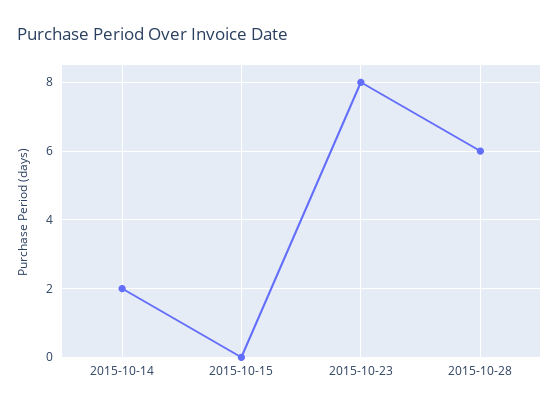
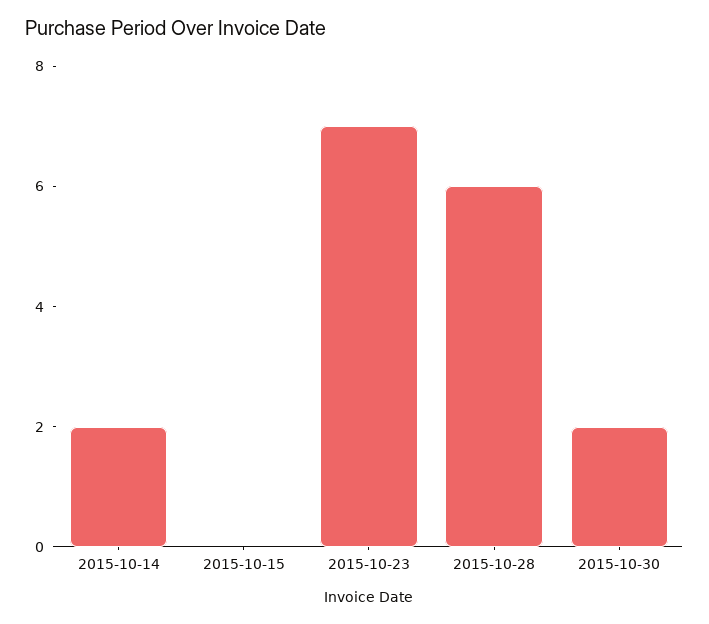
2015-10-23: 8 -> 7
2015-10-30: none -> 2

